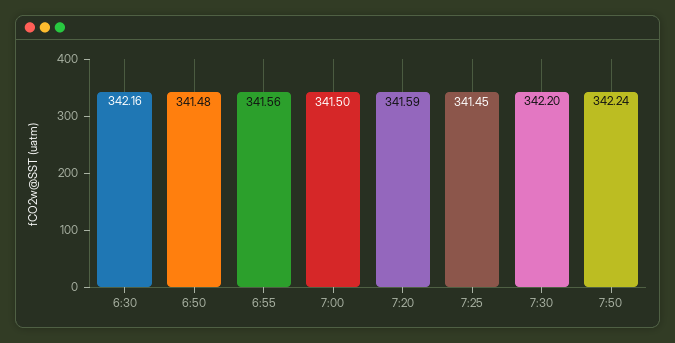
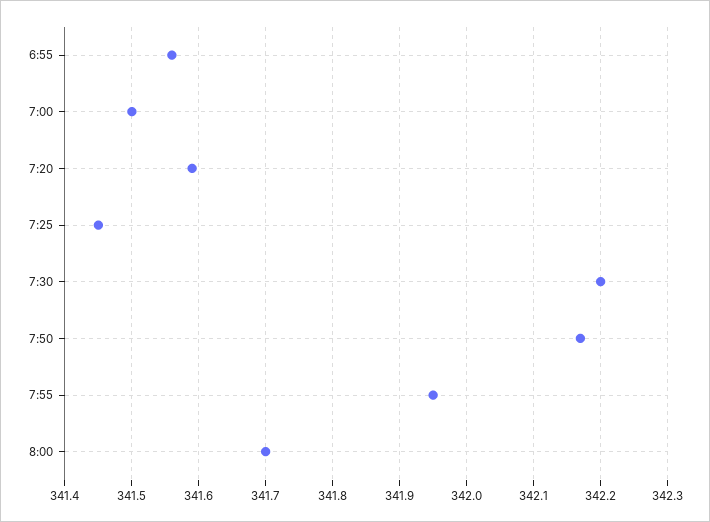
6:30: 342.16 -> none
6:50: 341.48 -> none
7:50: 342.24 -> 342.17
7:55: none -> 341.95
8:00: none -> 341.7

